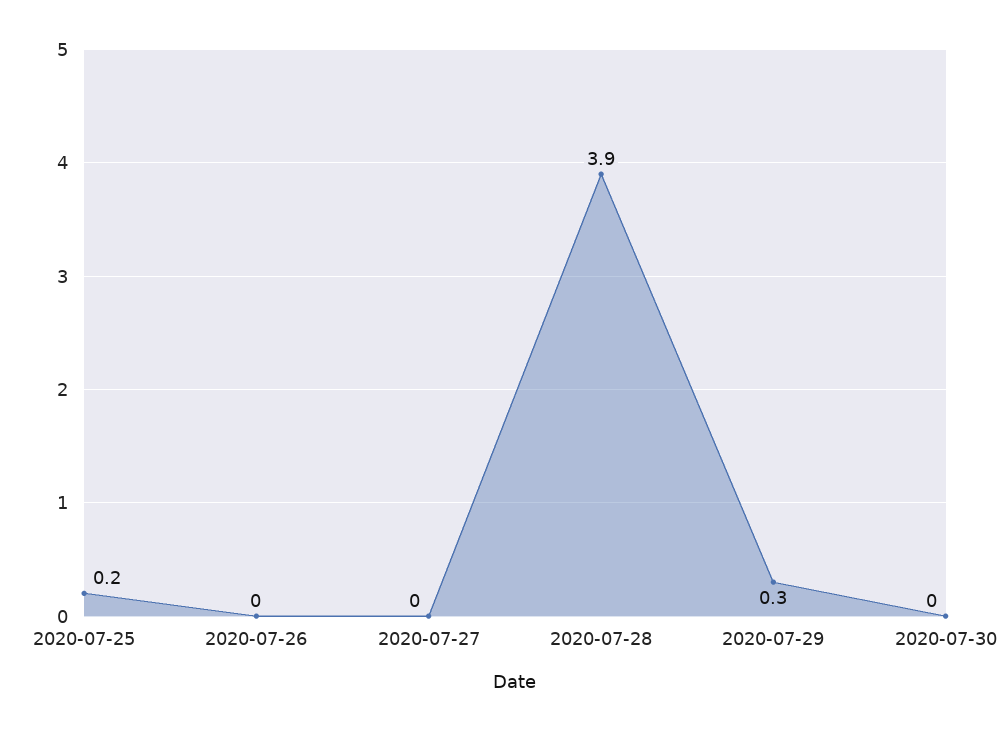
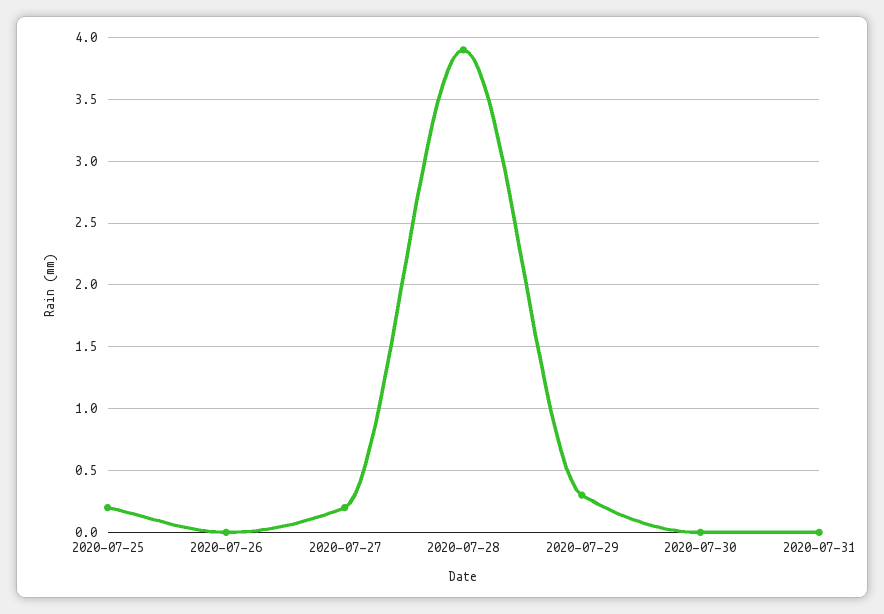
2020-07-27: 0 -> 0.2
2020-07-31: none -> 0

